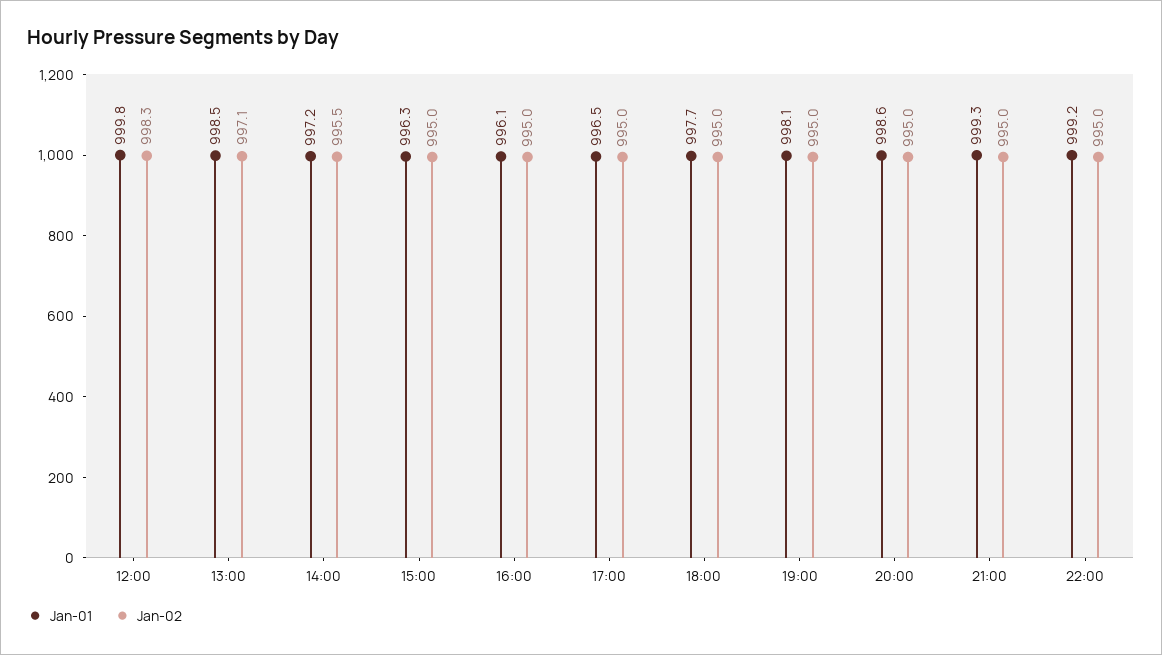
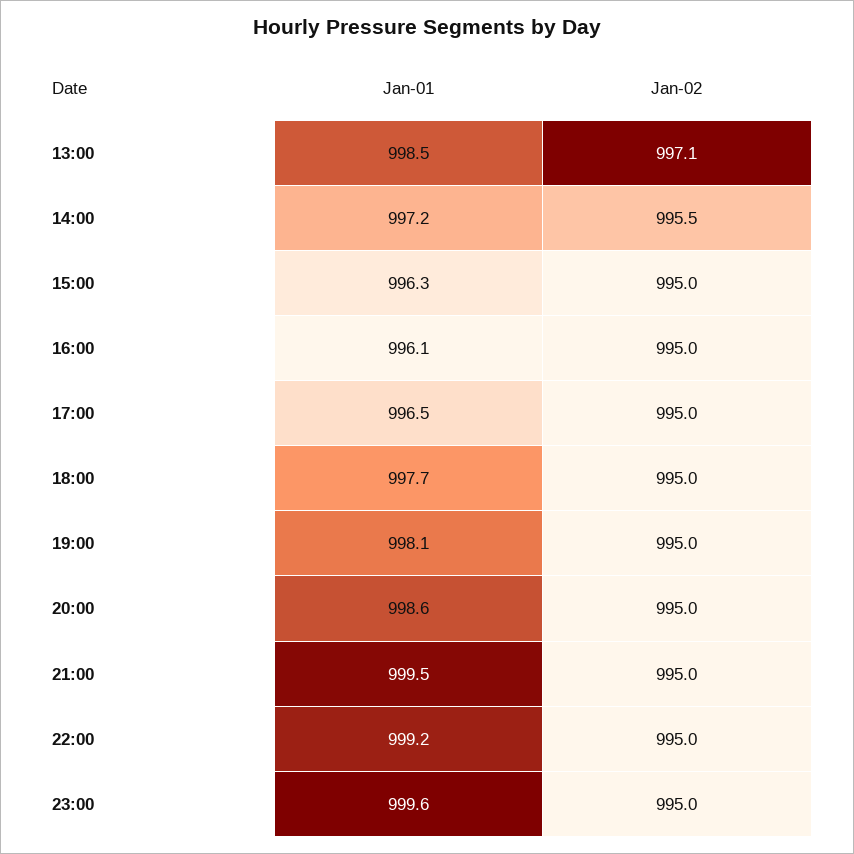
Jan-01, 12:00: 999.8 -> none
Jan-02, 12:00: 998.3 -> none
Jan-01, 21:00: 999.3 -> 999.5
Jan-01, 23:00: none -> 999.6
Jan-02, 23:00: none -> 995

